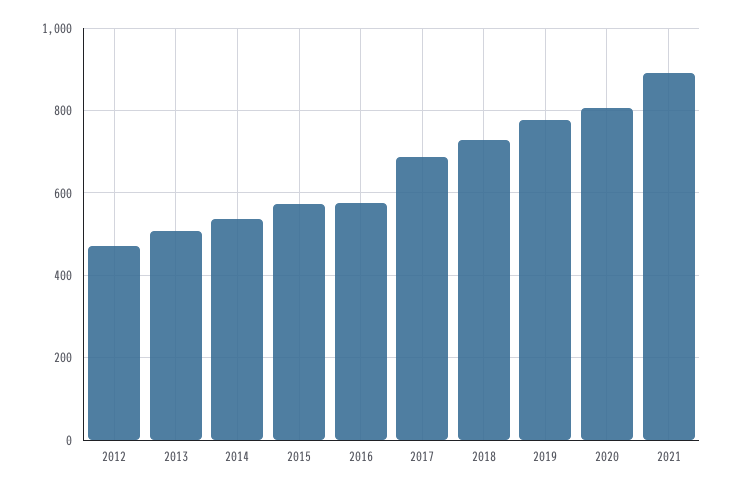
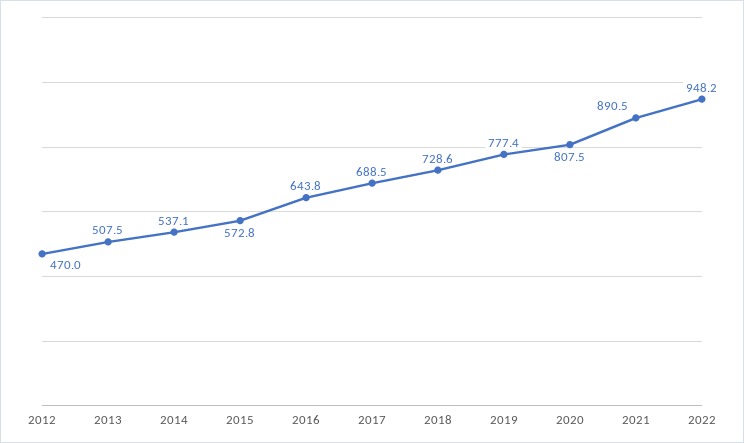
2016: 580 -> 643.8
2022: none -> 948.2

